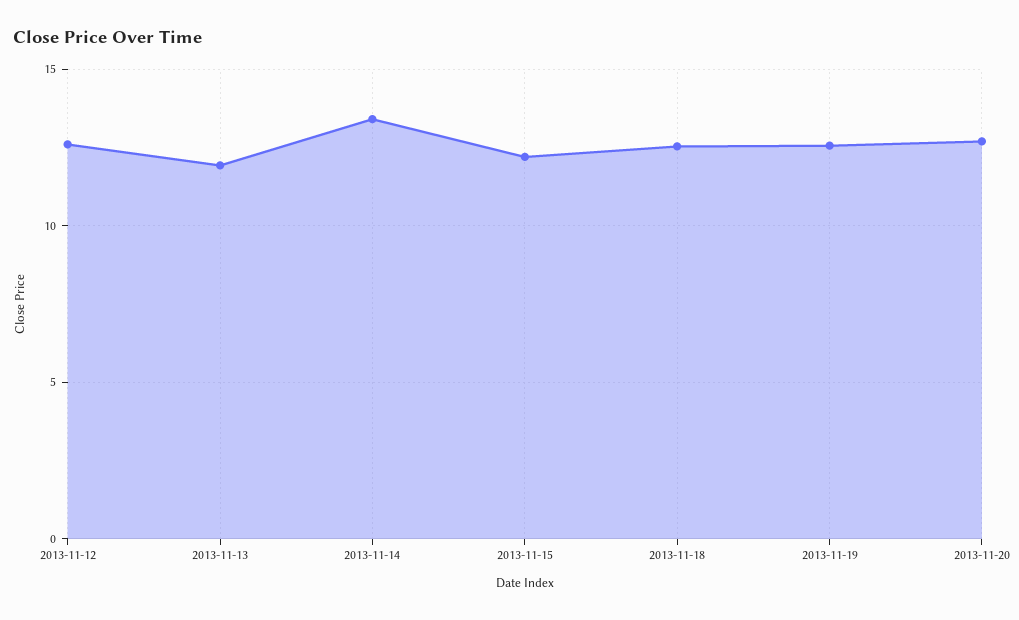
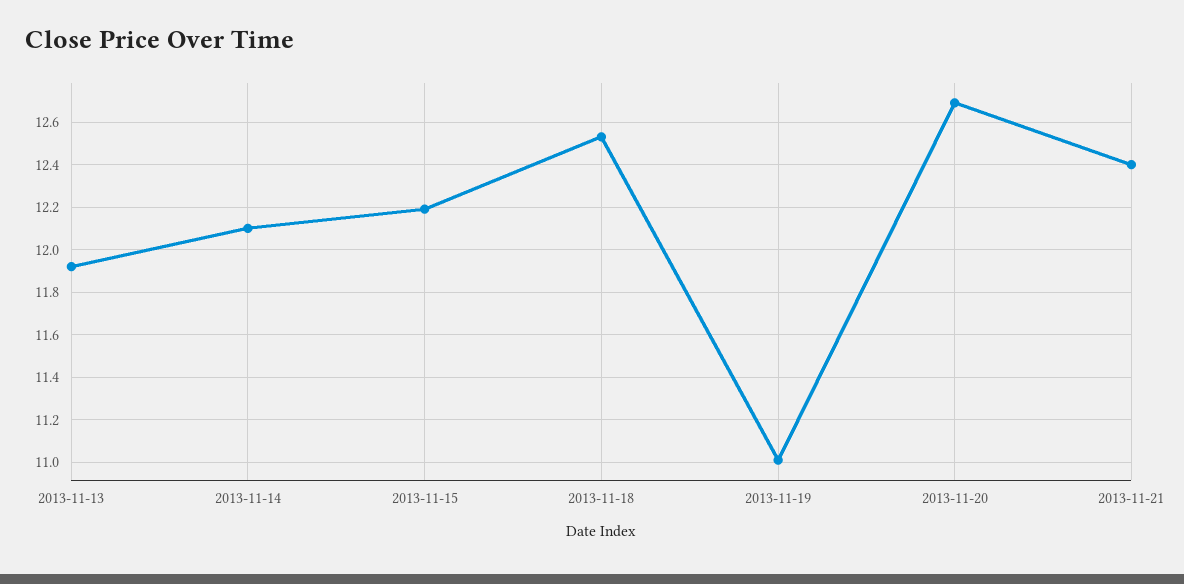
2013-11-12: 12.5 -> none
2013-11-14: 13.5 -> 12.1
2013-11-19: 12.5 -> 11
2013-11-21: none -> 12.4

